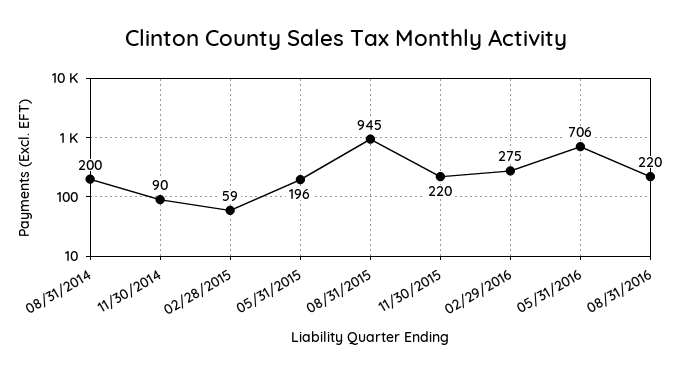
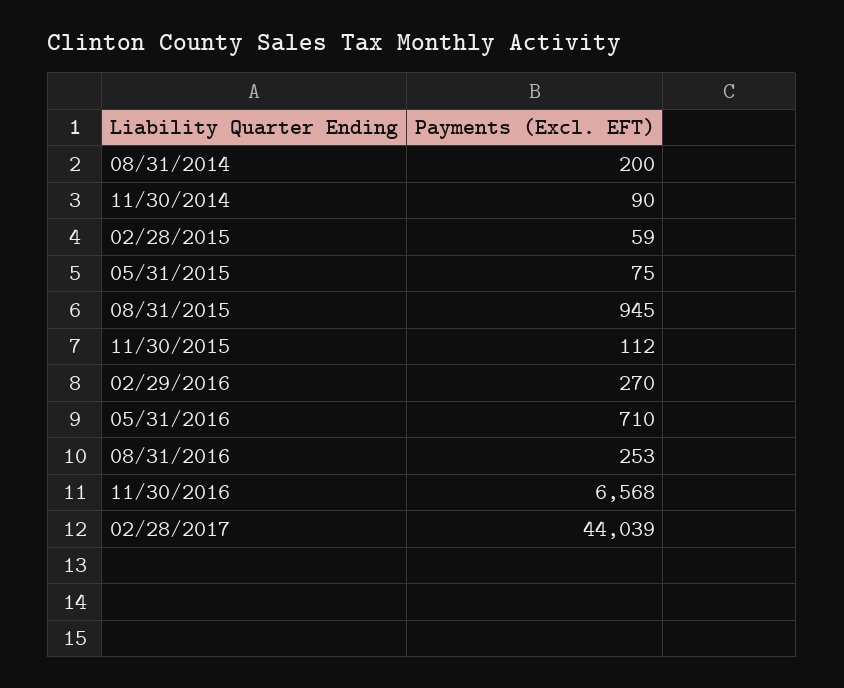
05/31/2015: 196 -> 75
11/30/2015: 220 -> 112
02/29/2016: 275 -> 270
05/31/2016: 706 -> 710
08/31/2016: 220 -> 253
11/30/2016: none -> 6568
02/28/2017: none -> 44039

